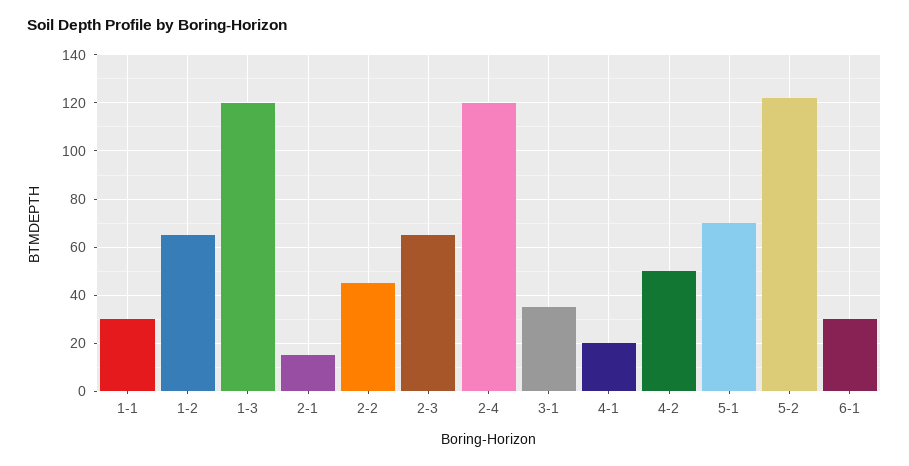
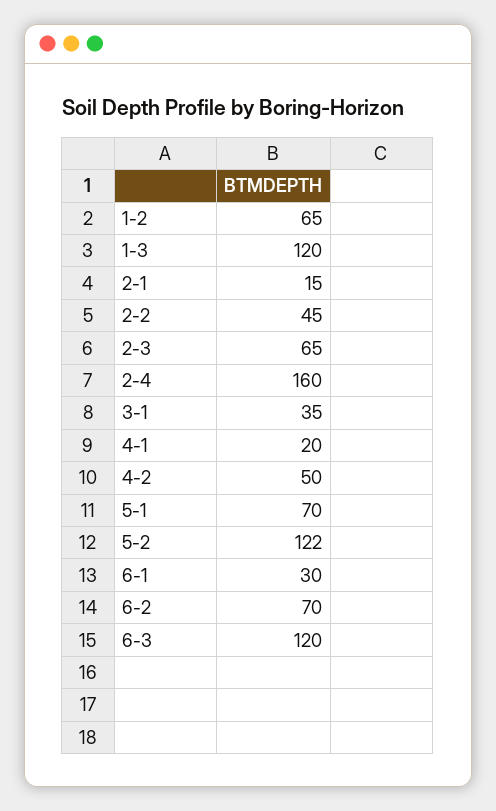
1-1: 30 -> none
2-4: 120 -> 160
6-2: none -> 70
6-3: none -> 120

